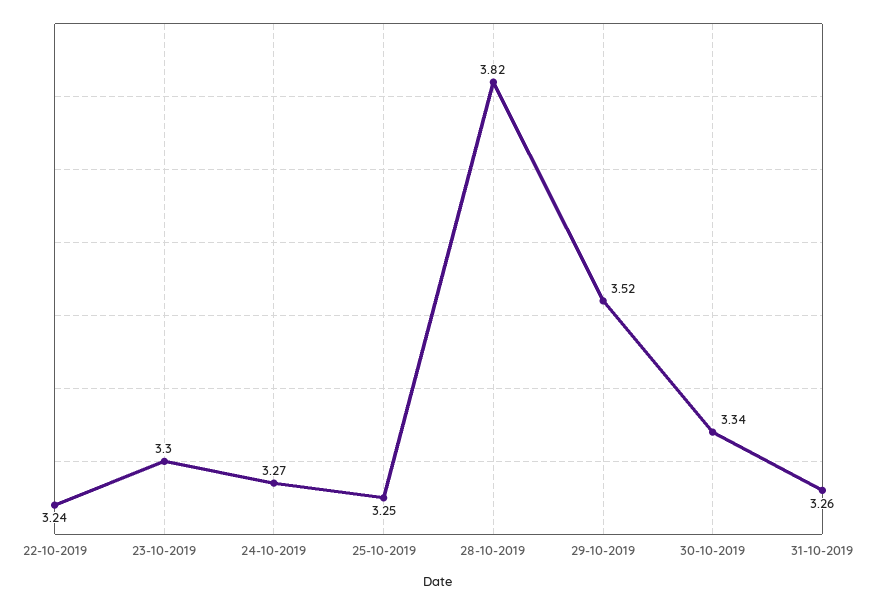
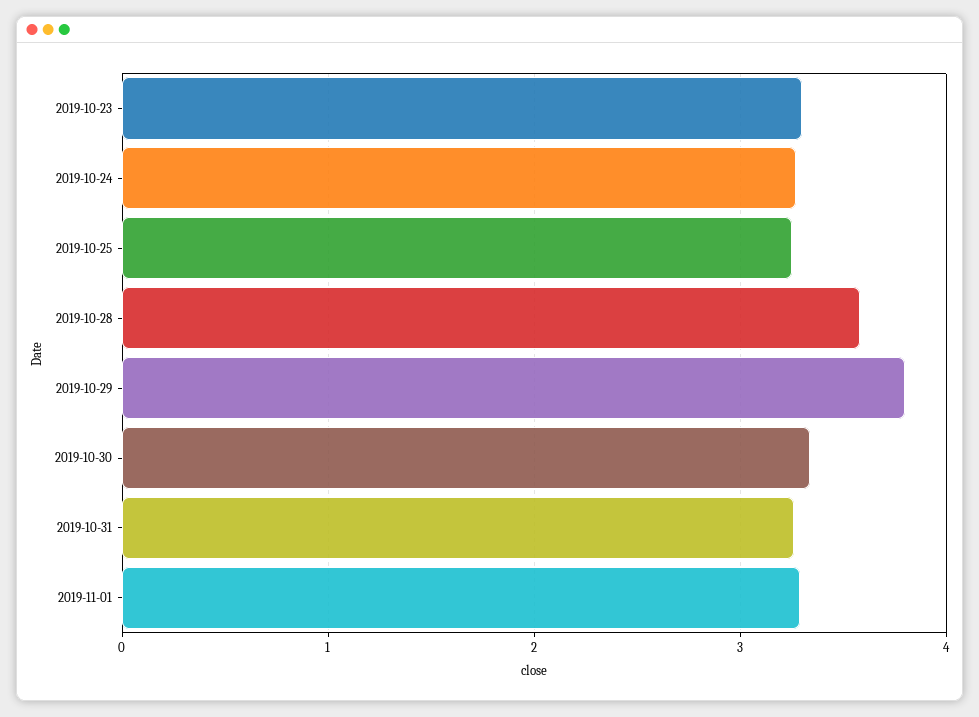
22-10-2019: 3.24 -> none
28-10-2019: 3.82 -> 3.6
29-10-2019: 3.52 -> 3.8
2019-11-01: none -> 3.3

